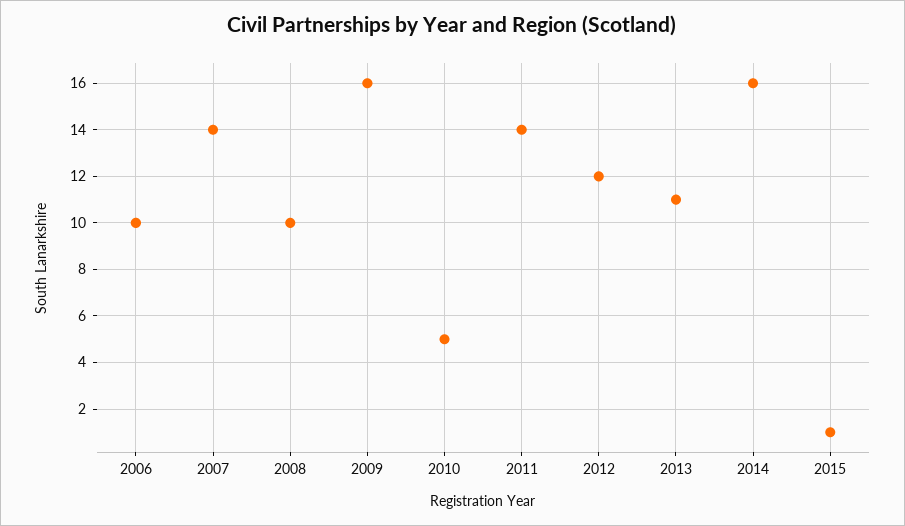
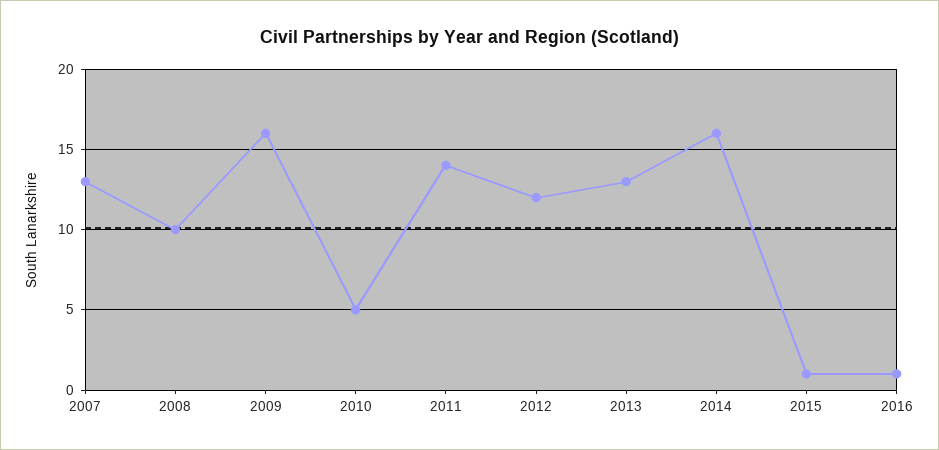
2006: 10 -> none
2007: 14 -> 13
2013: 11 -> 13
2016: none -> 1

